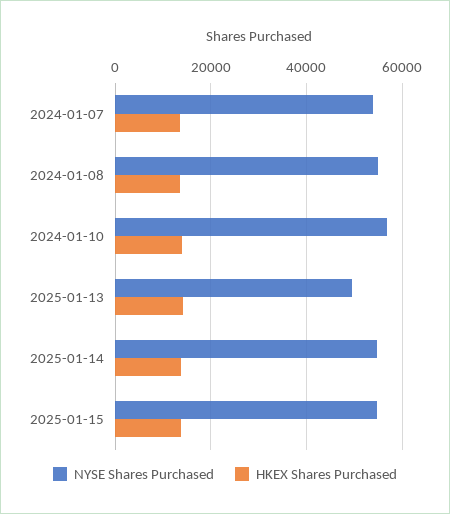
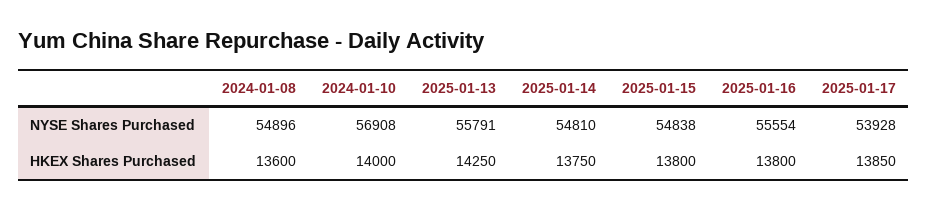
NYSE Shares Purchased, 2024-01-07: 54000 -> none
HKEX Shares Purchased, 2024-01-07: 14000 -> none
NYSE Shares Purchased, 2025-01-13: 50000 -> 55791
NYSE Shares Purchased, 2025-01-16: none -> 55554
NYSE Shares Purchased, 2025-01-17: none -> 53928
HKEX Shares Purchased, 2025-01-16: none -> 13800
HKEX Shares Purchased, 2025-01-17: none -> 13850

